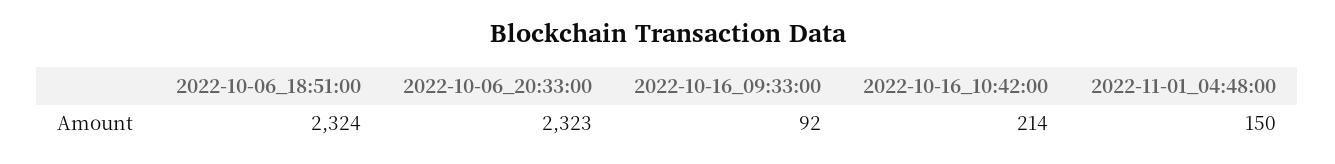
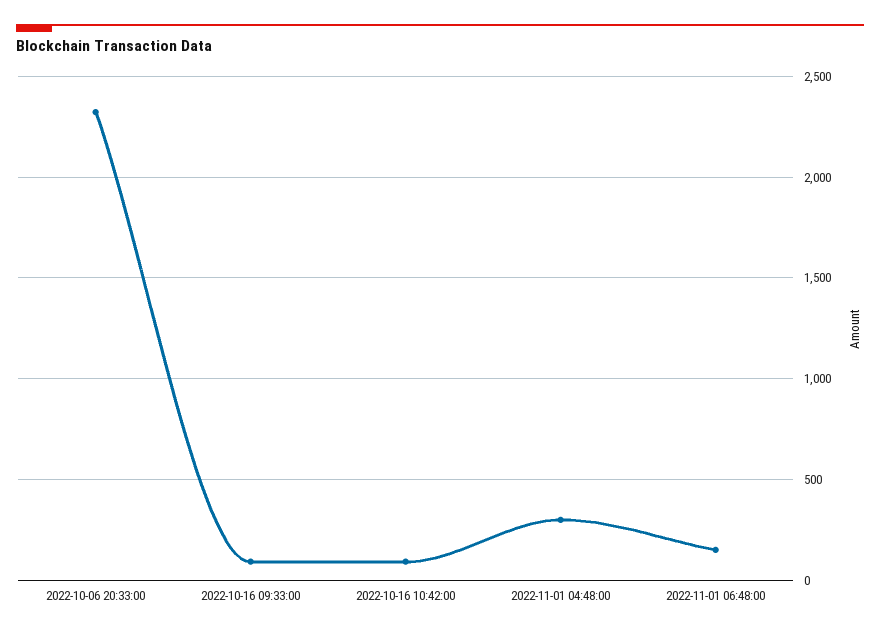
2022-10-06_18:51:00: 2324 -> none
2022-10-16_10:42:00: 214 -> 100
2022-11-01_04:48:00: 150 -> 300
2022-11-01 06:48:00: none -> 150

